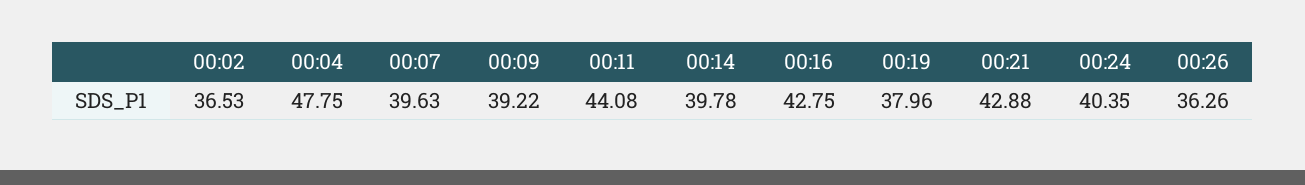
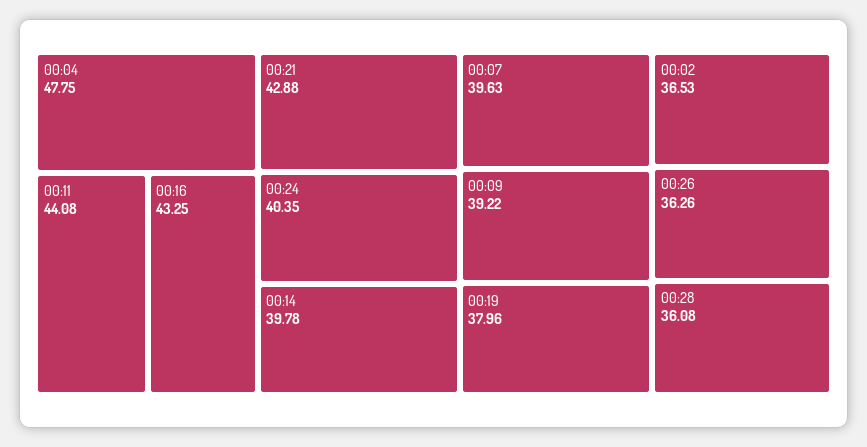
00:16: 42.75 -> 43.25
00:28: none -> 36.08

